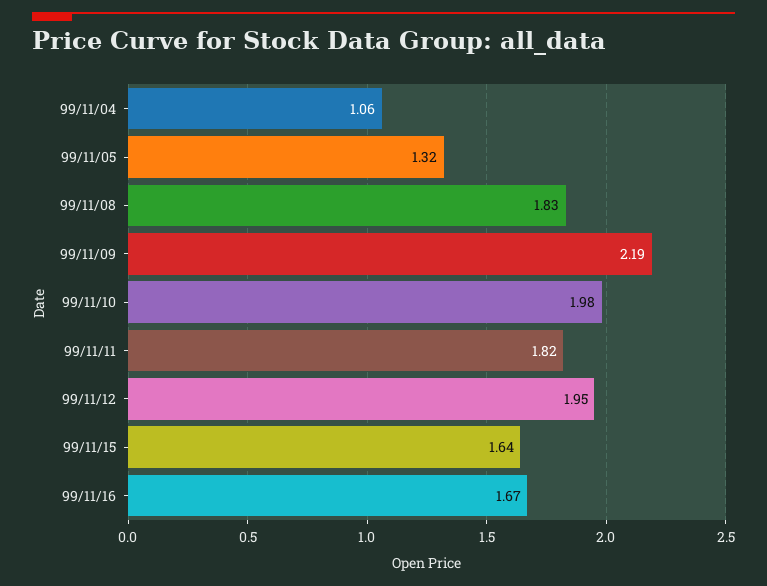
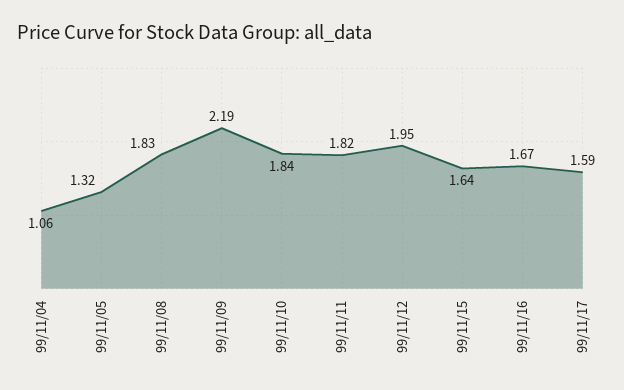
99/11/10: 1.98 -> 1.84
99/11/17: none -> 1.59

